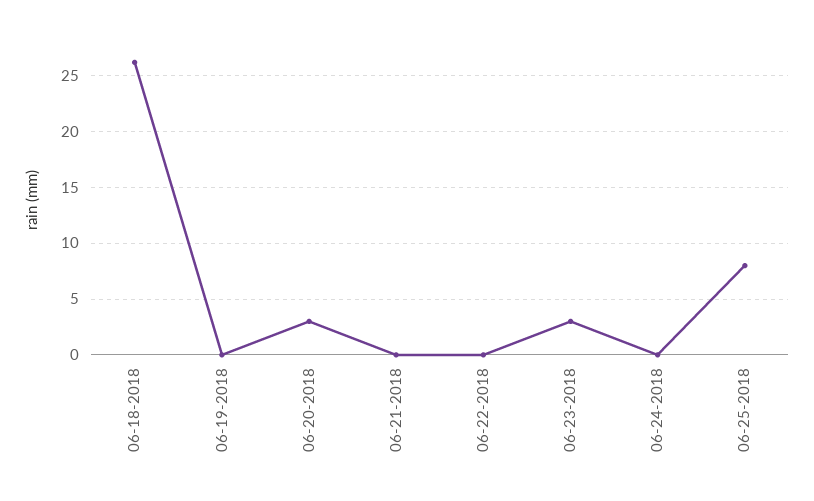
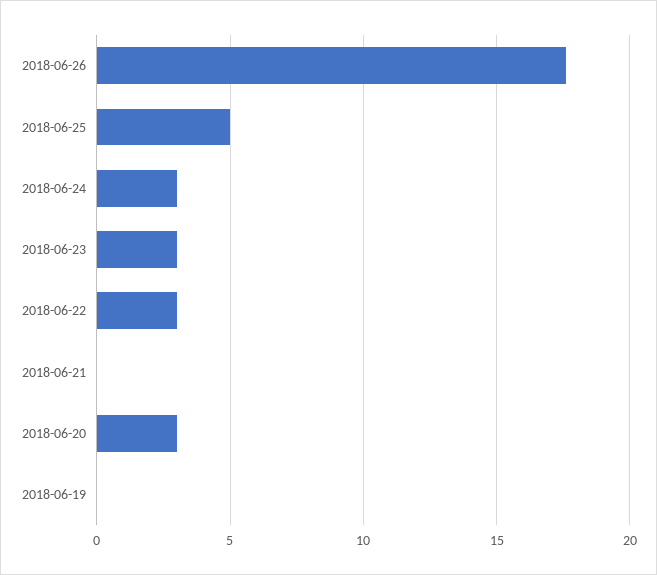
06-18-2018: 26 -> none
06-22-2018: 0 -> 3
06-24-2018: 0 -> 3
06-25-2018: 8 -> 5
2018-06-26: none -> 17.5

